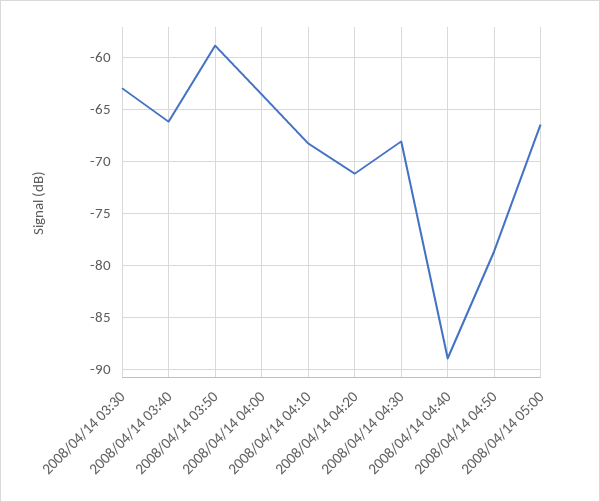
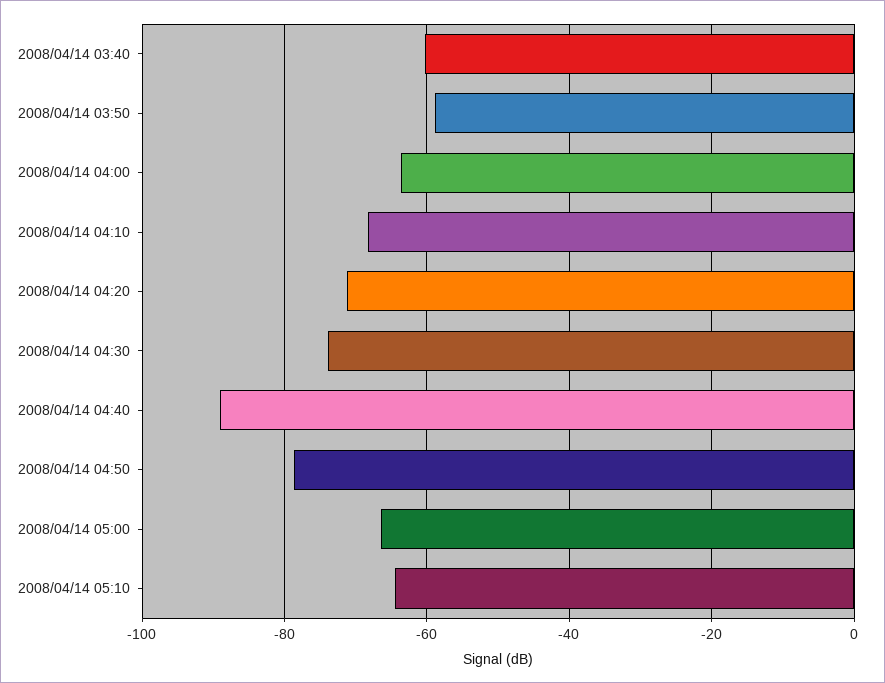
2008/04/14 03:30: -63 -> none
2008/04/14 03:40: -66 -> -60
2008/04/14 04:30: -68 -> -74
2008/04/14 05:10: none -> -64

